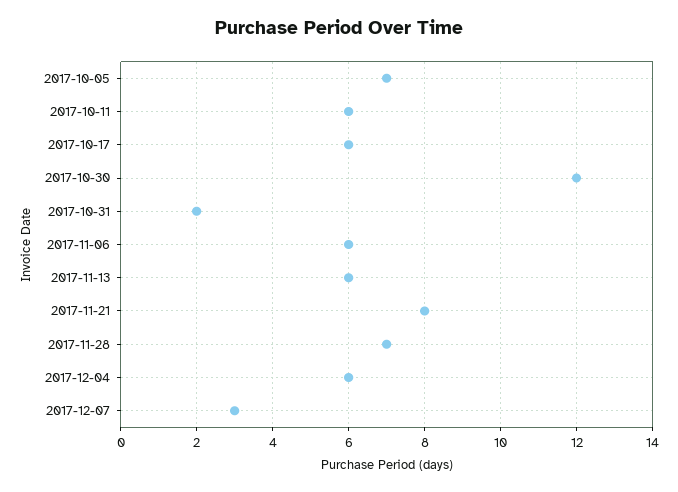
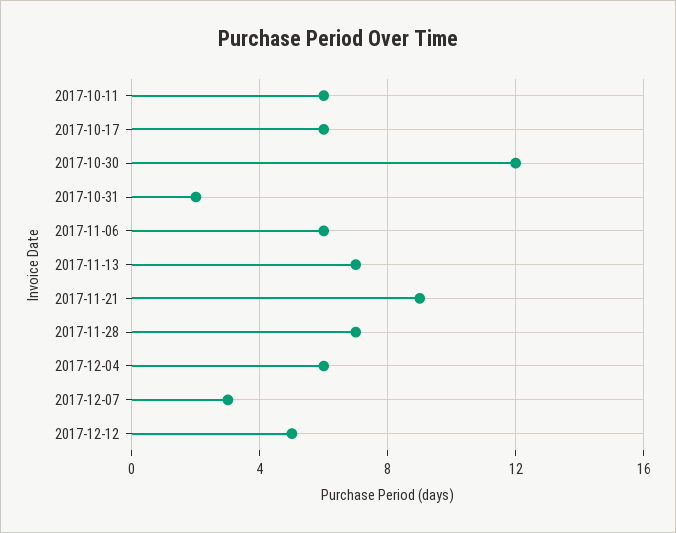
2017-10-05: 7 -> none
2017-11-13: 6 -> 7
2017-11-21: 8 -> 9
2017-12-12: none -> 5

